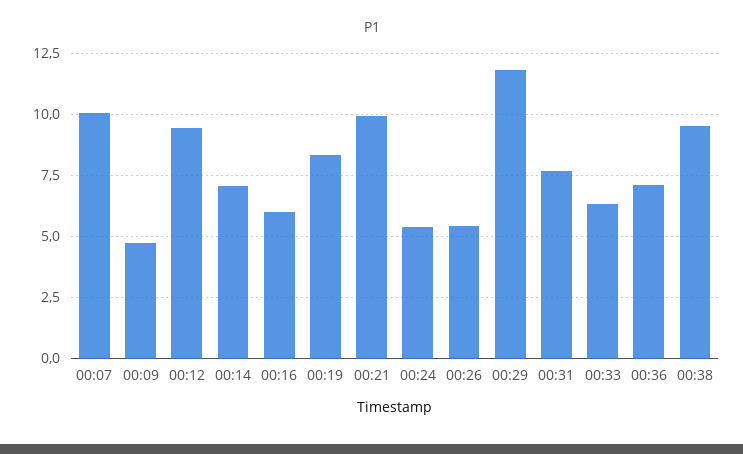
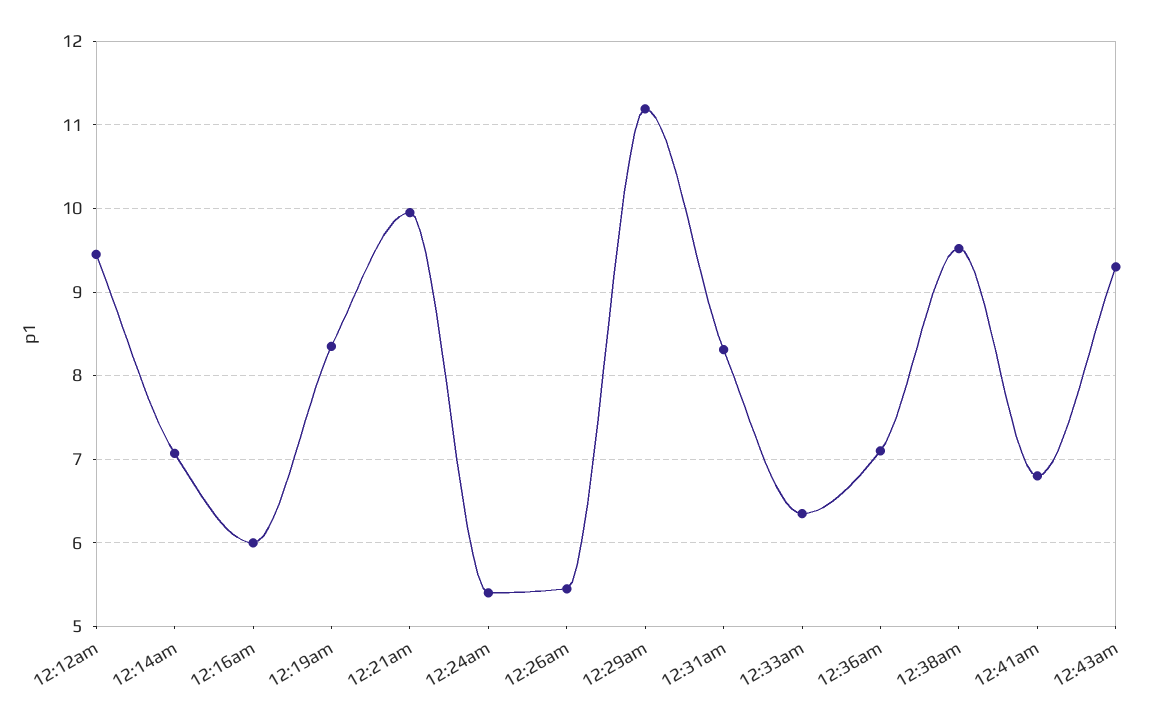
00:07: 10 -> none
00:09: 4.75 -> none
00:29: 11.75 -> 11.2
00:31: 7.75 -> 8.3
12:41am: none -> 6.8
12:43am: none -> 9.3

